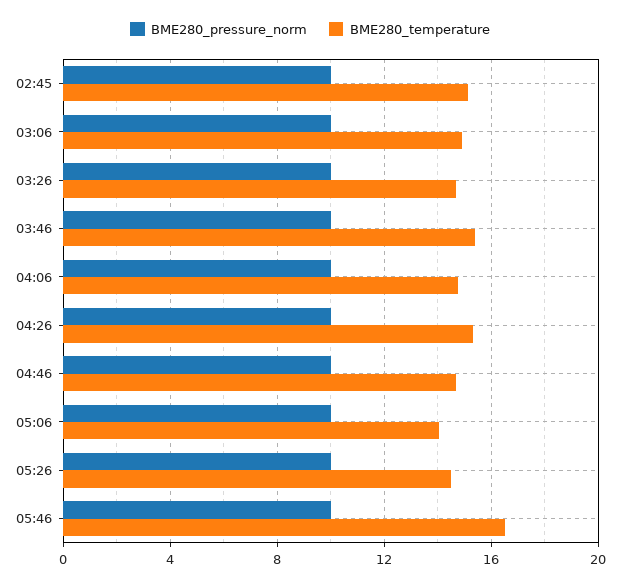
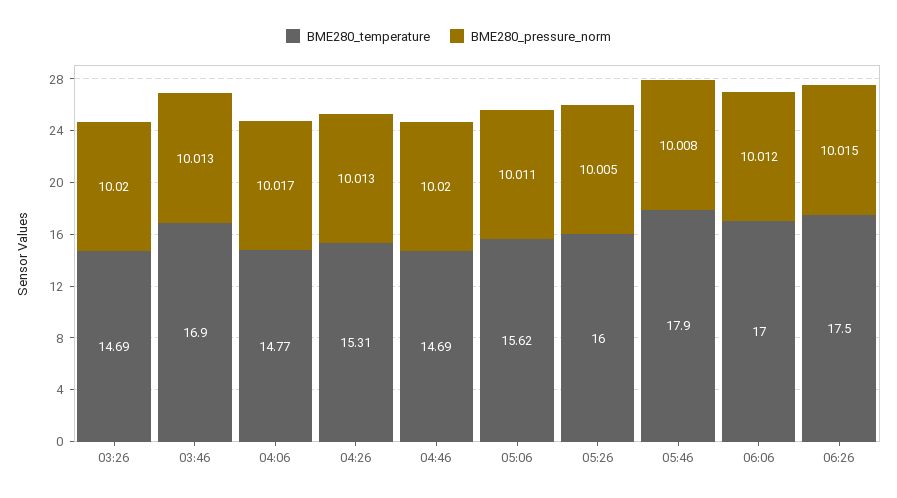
BME280_pressure_norm, 02:45: 10 -> none
BME280_temperature, 02:45: 15 -> none
BME280_pressure_norm, 03:06: 10 -> none
BME280_temperature, 03:06: 15 -> none
BME280_temperature, 03:46: 15.5 -> 16.9
BME280_temperature, 05:06: 14 -> 15.62
BME280_temperature, 05:26: 14.5 -> 16
BME280_temperature, 05:46: 16.5 -> 17.9
BME280_temperature, 06:06: none -> 17
BME280_pressure_norm, 06:06: none -> 10.012
BME280_temperature, 06:26: none -> 17.5
BME280_pressure_norm, 06:26: none -> 10.015

